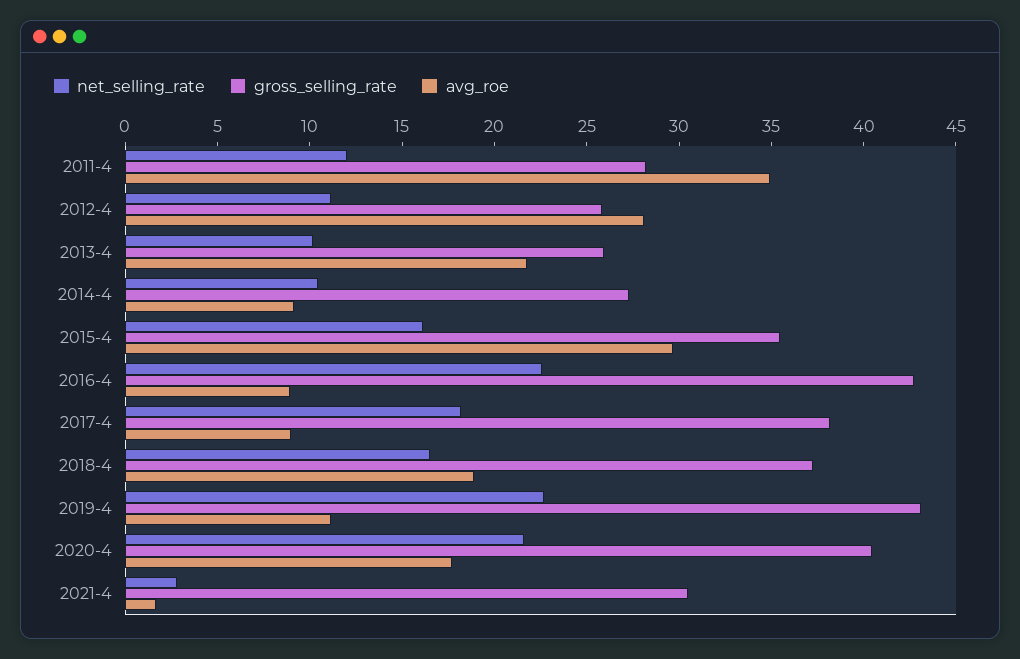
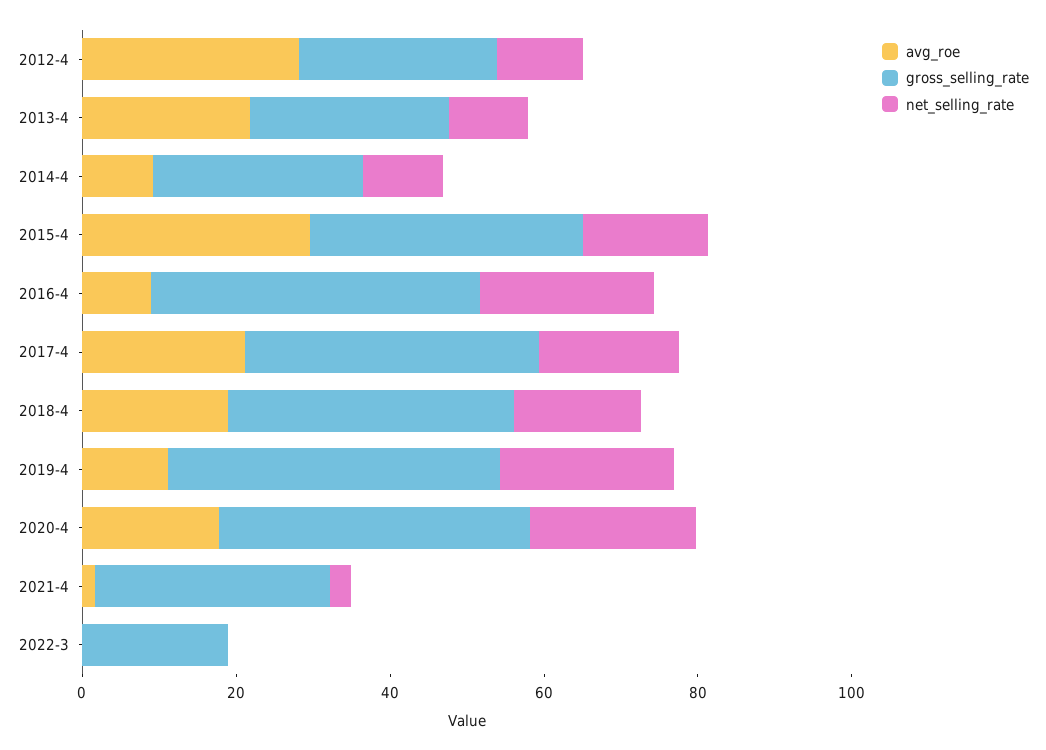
net_selling_rate, 2011-4: 12 -> none
gross_selling_rate, 2011-4: 28 -> none
avg_roe, 2011-4: 35 -> none
avg_roe, 2017-4: 9 -> 20
avg_roe, 2022-3: none -> 0
gross_selling_rate, 2022-3: none -> 20
net_selling_rate, 2022-3: none -> 0

